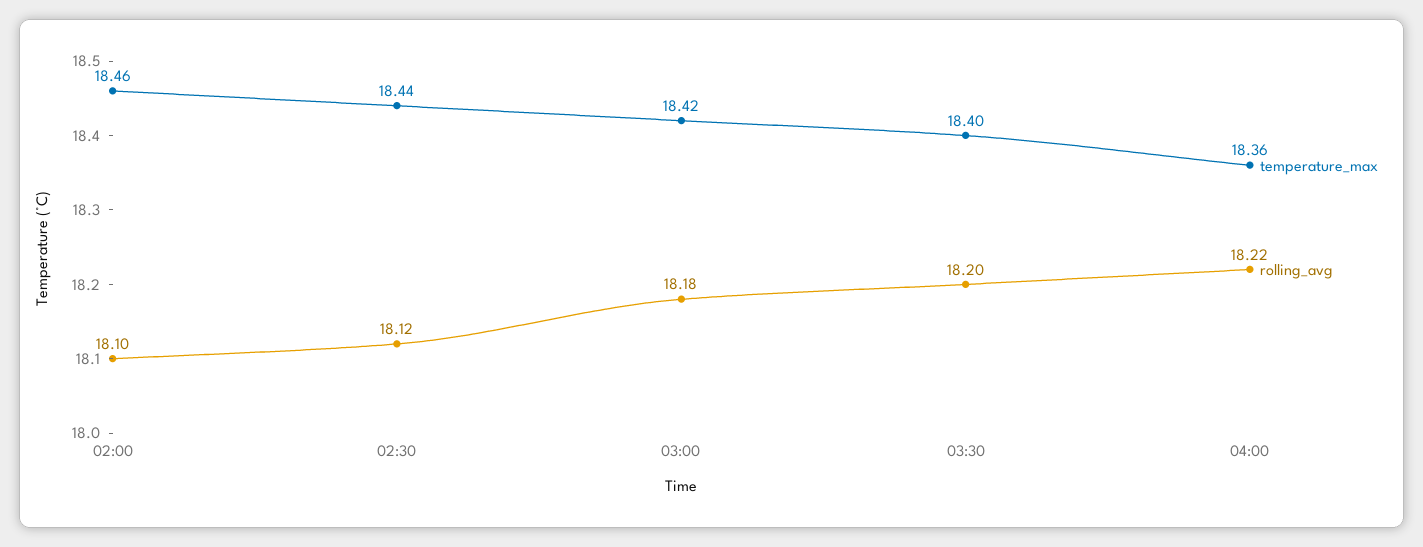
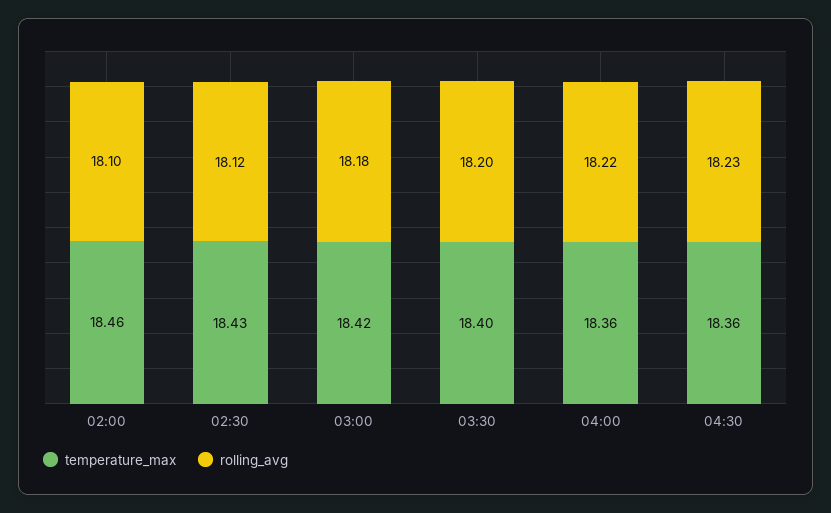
temperature_max, 02:30: 18.44 -> 18.43
temperature_max, 04:30: none -> 18.36
rolling_avg, 04:30: none -> 18.23

